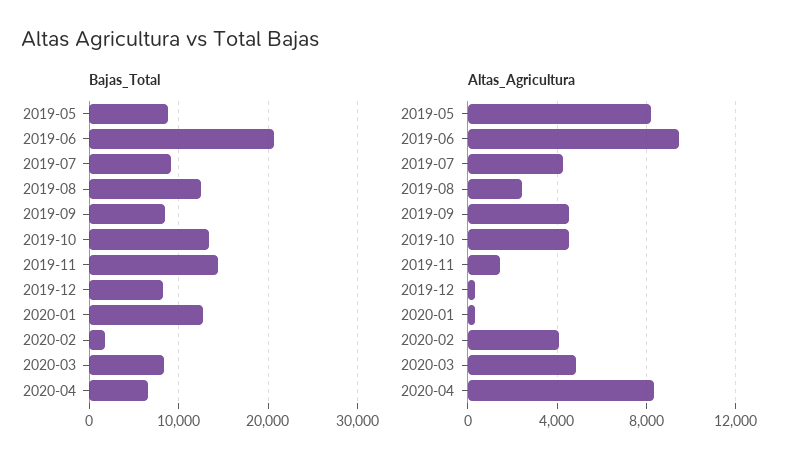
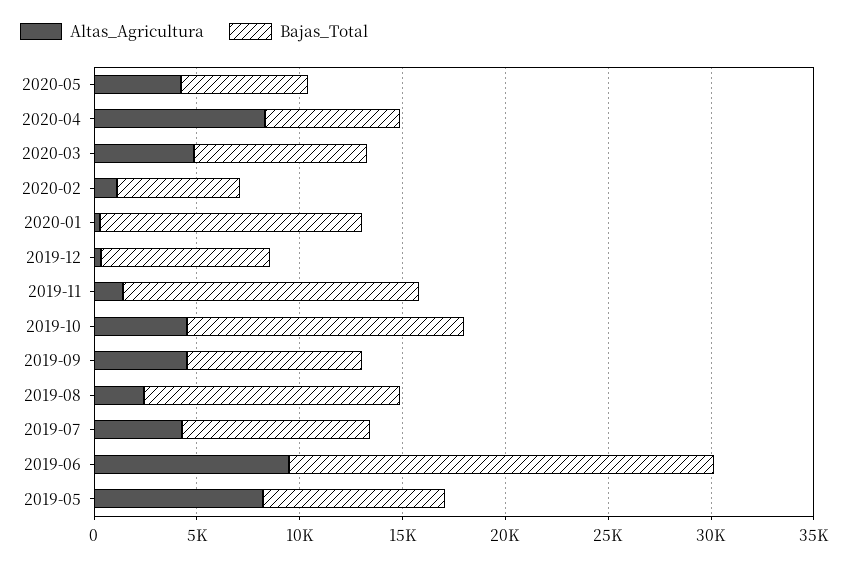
Bajas_Total, 2020-02: 2000 -> 6000
Altas_Agricultura, 2020-02: 4000 -> 1000
Altas_Agricultura, 2020-05: none -> 4000
Bajas_Total, 2020-05: none -> 6000

